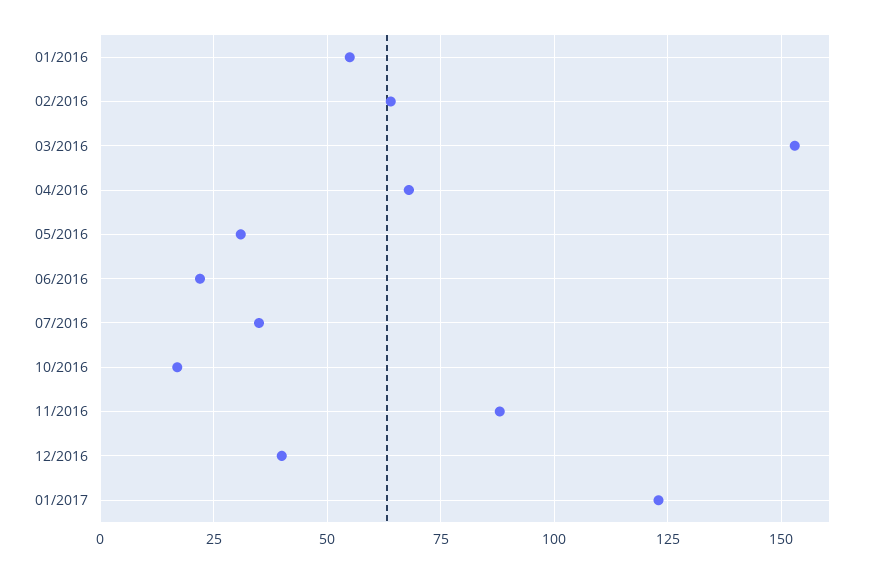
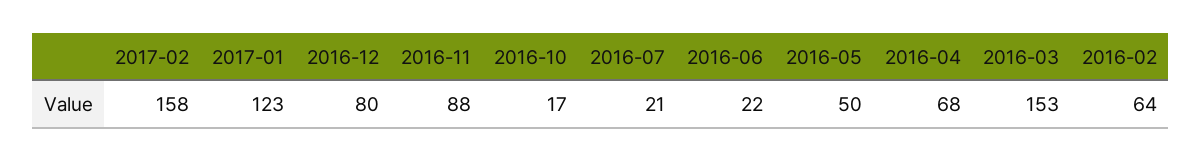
01/2016: 55 -> none
05/2016: 30 -> 50
07/2016: 35 -> 21
12/2016: 40 -> 80
2017-02: none -> 158

